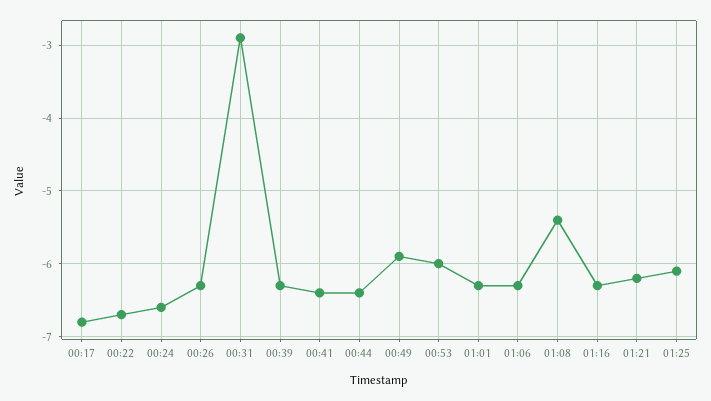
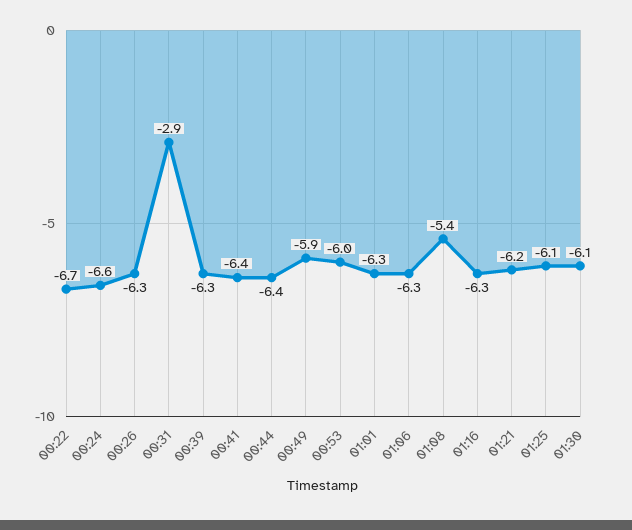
00:17: -6.8 -> none
01:30: none -> -6.1

